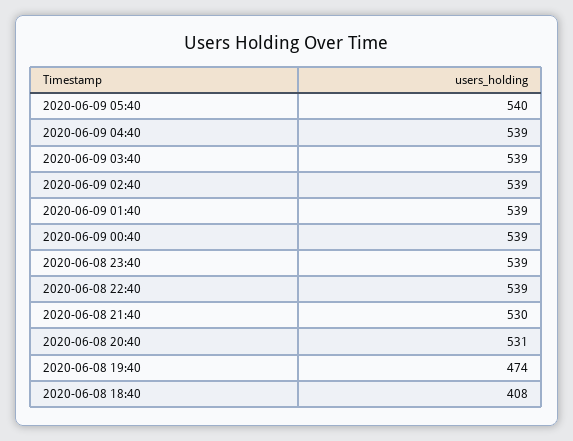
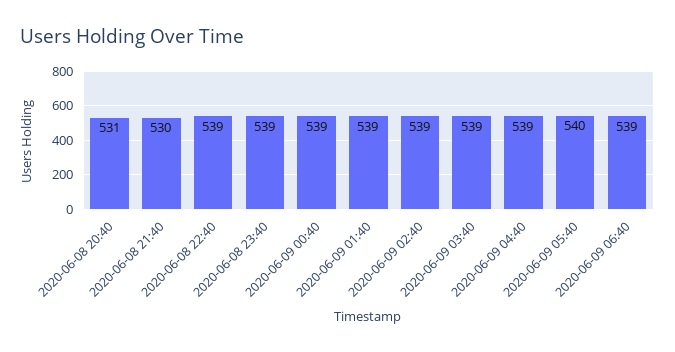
2020-06-08 19:40: 474 -> none
2020-06-08 18:40: 408 -> none
2020-06-09 06:40: none -> 539

